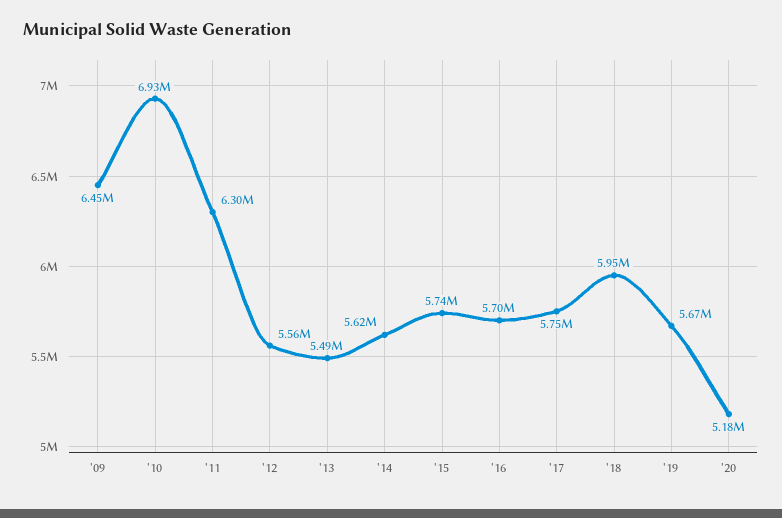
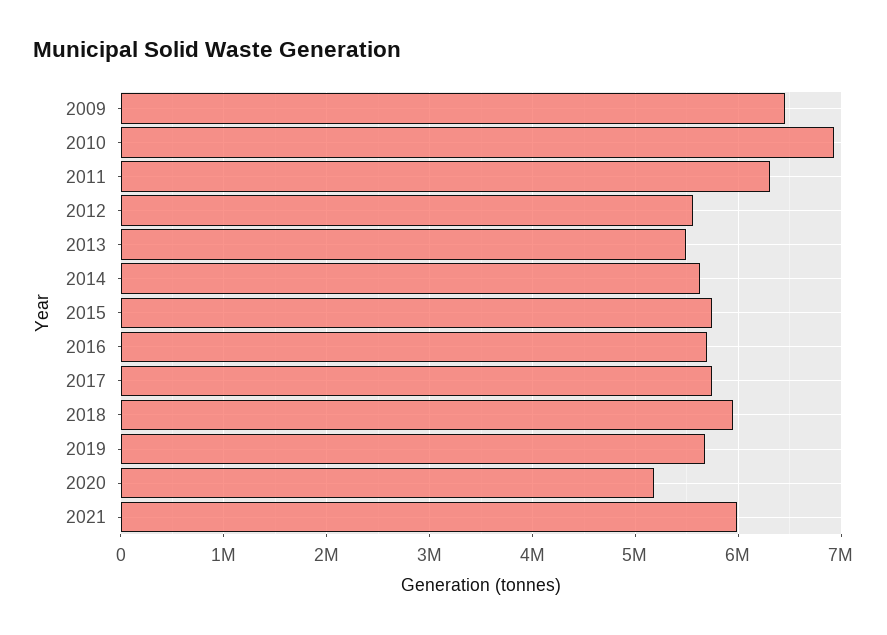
2021: none -> 6000000

